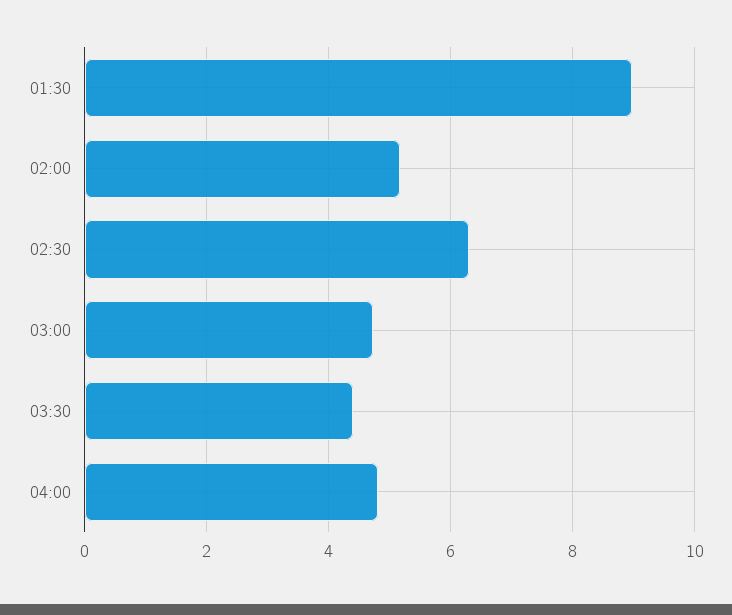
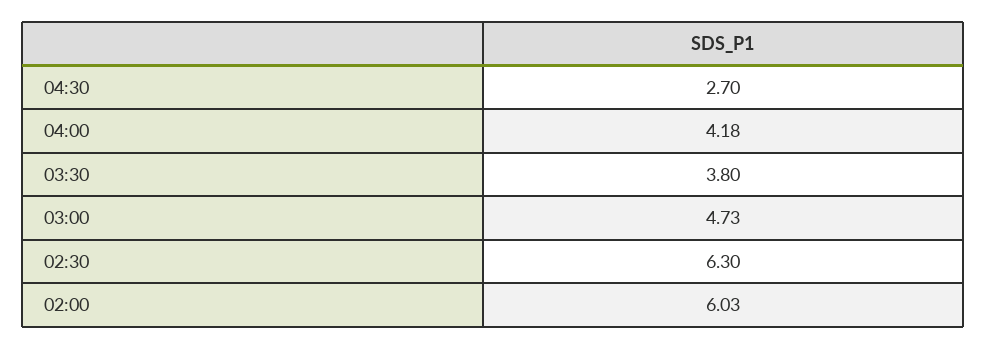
01:30: 9 -> none
02:00: 5.2 -> 6.03
03:30: 4.4 -> 3.8
04:00: 4.8 -> 4.18
04:30: none -> 2.7

